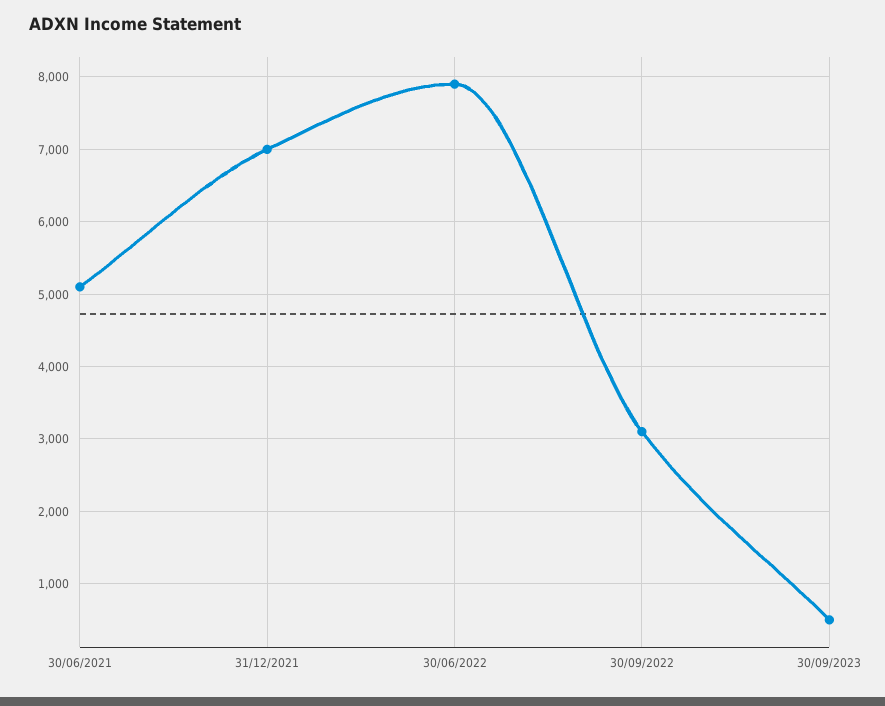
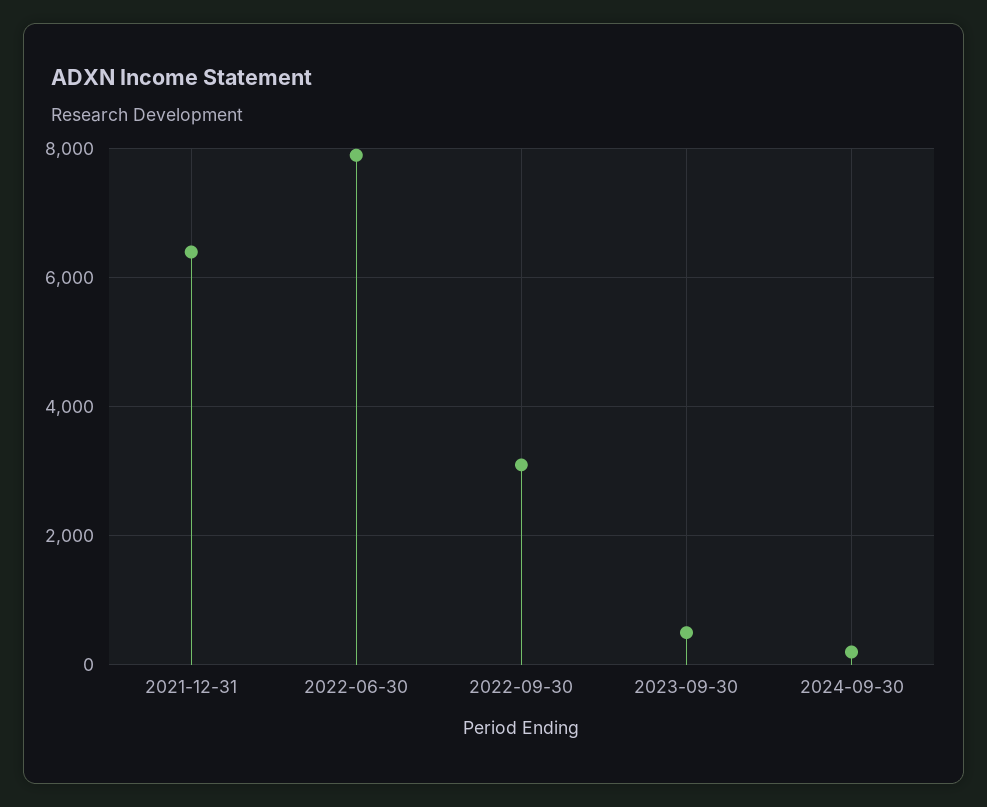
30/06/2021: 5100 -> none
31/12/2021: 7000 -> 6400
2024-09-30: none -> 200

